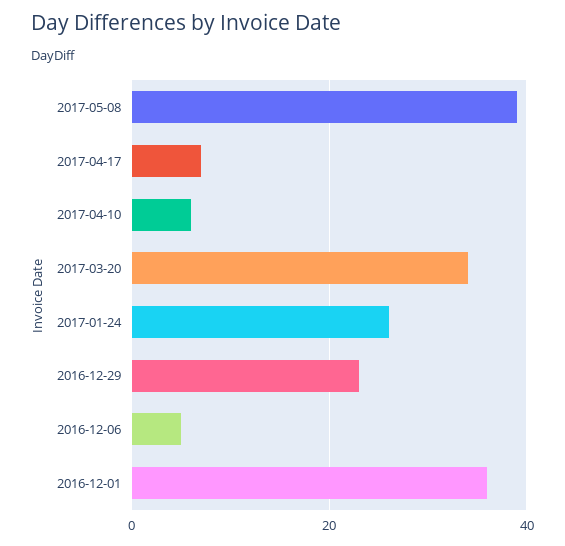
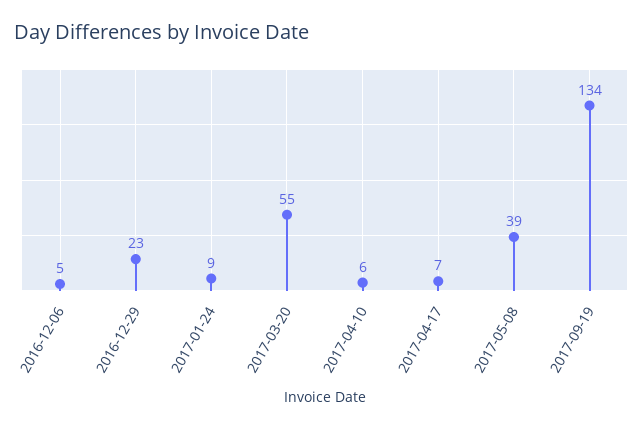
2017-03-20: 35 -> 55
2017-01-24: 25 -> 9
2016-12-01: 35 -> none
2017-09-19: none -> 134

